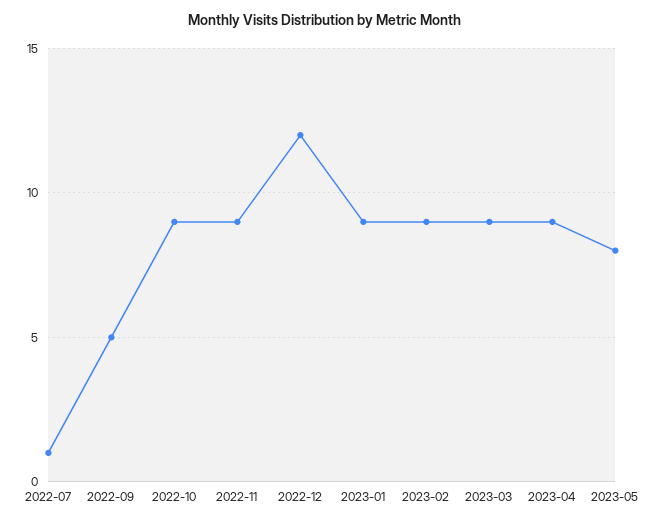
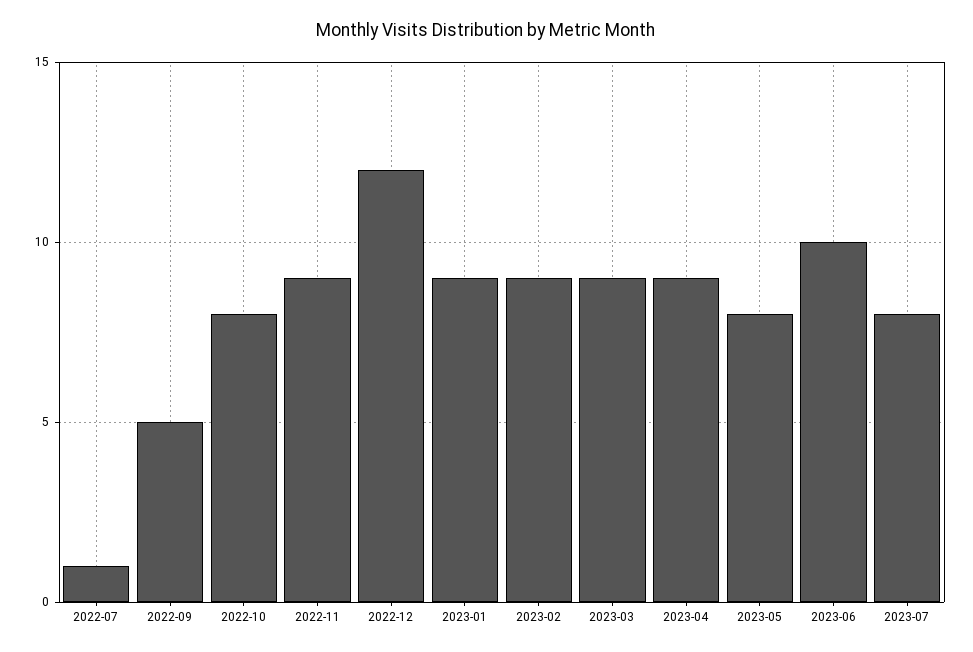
2022-10: 9 -> 8
2023-06: none -> 10
2023-07: none -> 8

